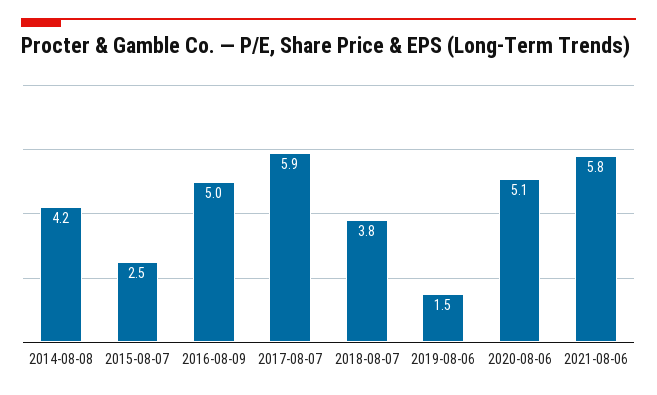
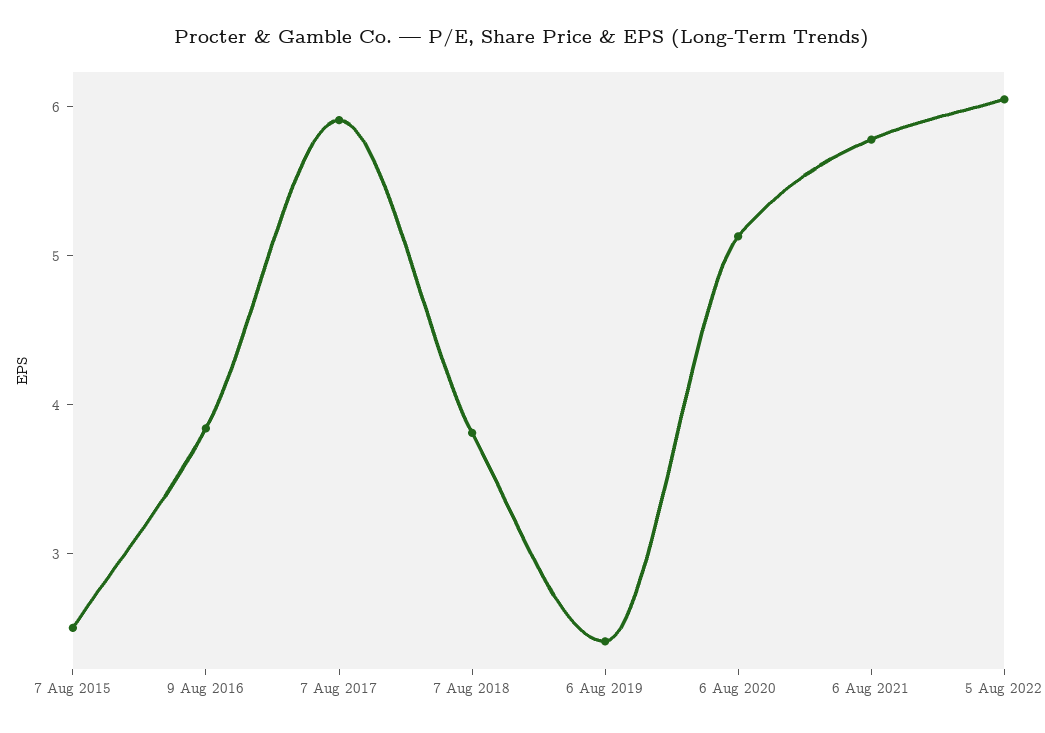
2014-08-08: 4.2 -> none
2016-08-09: 5 -> 3.8
2019-08-06: 1.5 -> 2.4
5 Aug 2022: none -> 6

